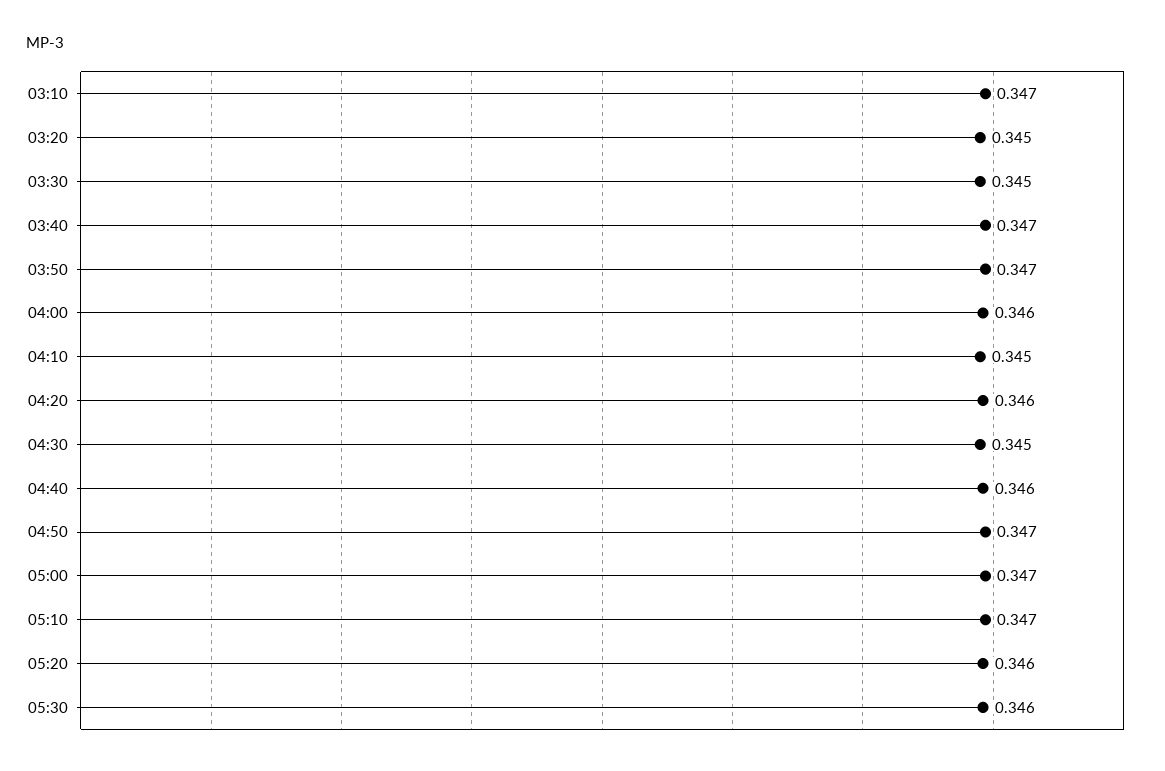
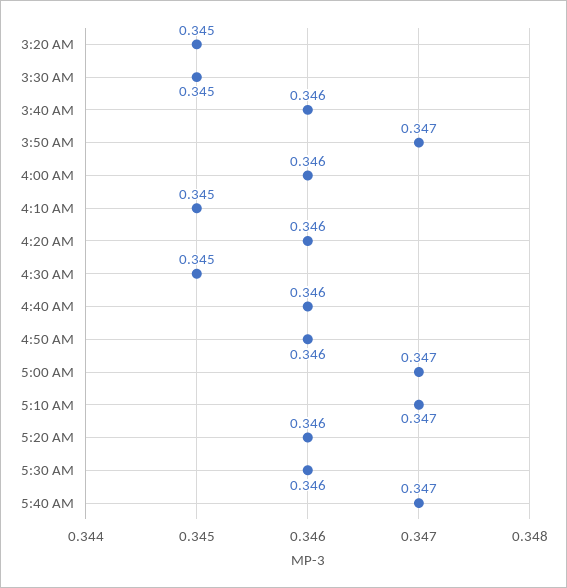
03:10: 0.347 -> none
03:40: 0.347 -> 0.346
04:50: 0.347 -> 0.346
5:40 AM: none -> 0.347

